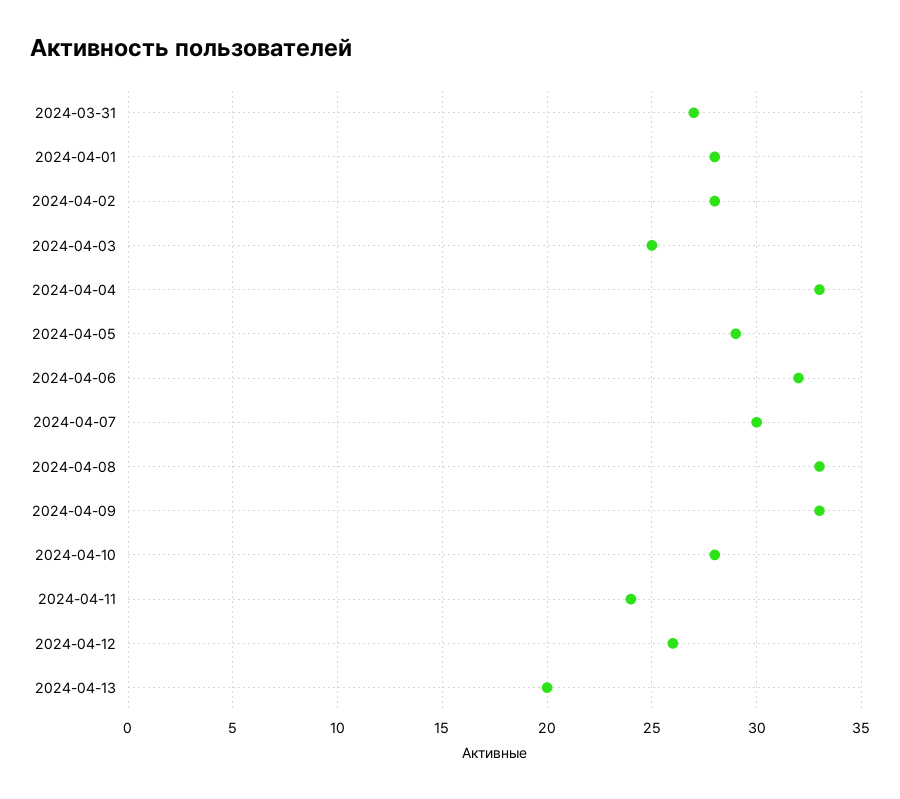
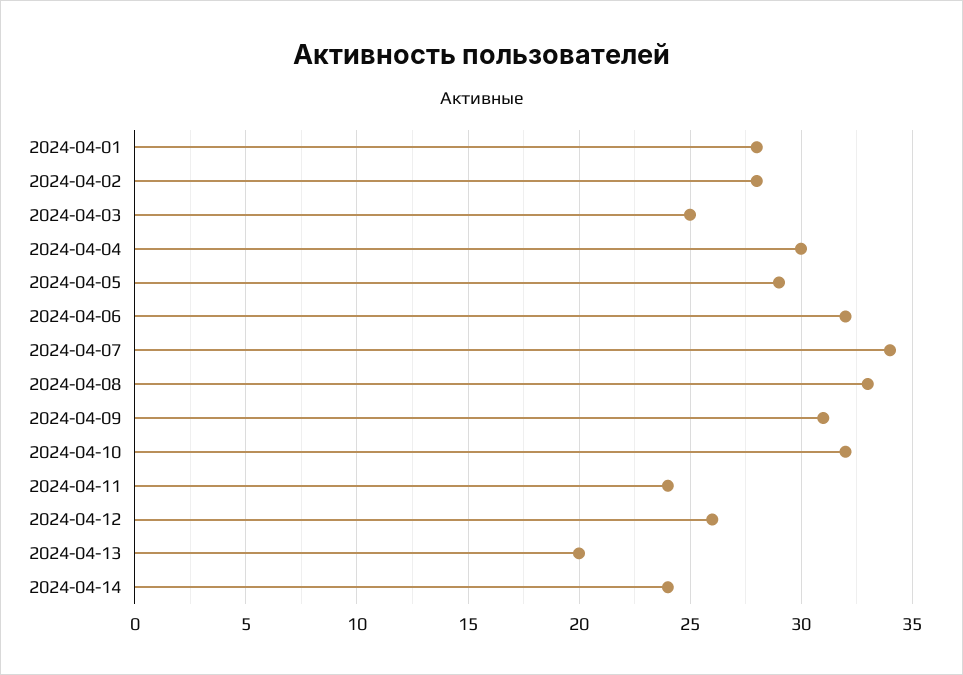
2024-03-31: 27 -> none
2024-04-04: 33 -> 30
2024-04-07: 30 -> 34
2024-04-09: 33 -> 31
2024-04-10: 28 -> 32
2024-04-14: none -> 24

